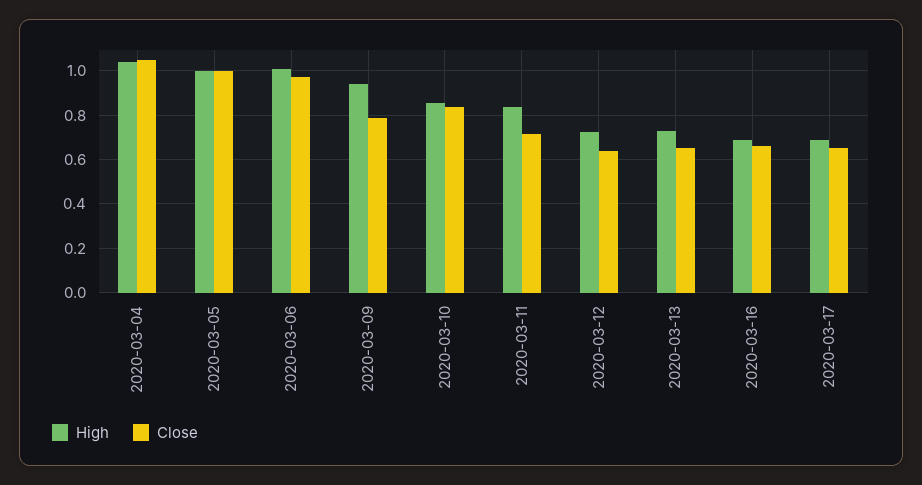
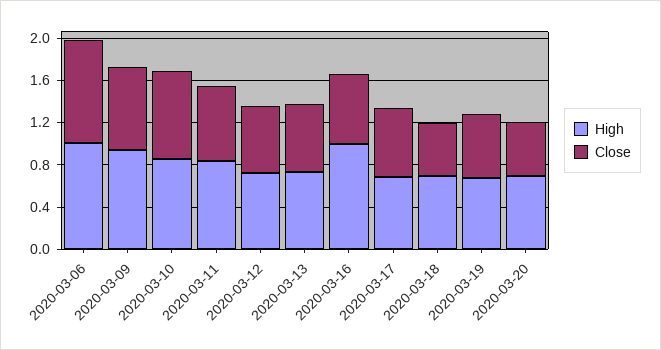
High, 2020-03-04: 1.05 -> none
Close, 2020-03-04: 1.05 -> none
High, 2020-03-05: 1 -> none
Close, 2020-03-05: 1 -> none
High, 2020-03-16: 0.7 -> 1
High, 2020-03-18: none -> 0.7
Close, 2020-03-18: none -> 0.5
High, 2020-03-19: none -> 0.7
Close, 2020-03-19: none -> 0.6
High, 2020-03-20: none -> 0.7
Close, 2020-03-20: none -> 0.5

